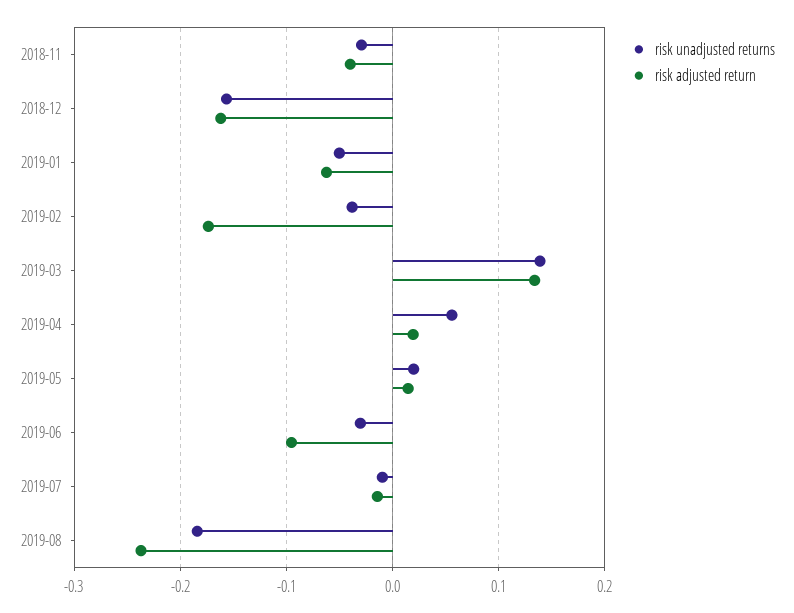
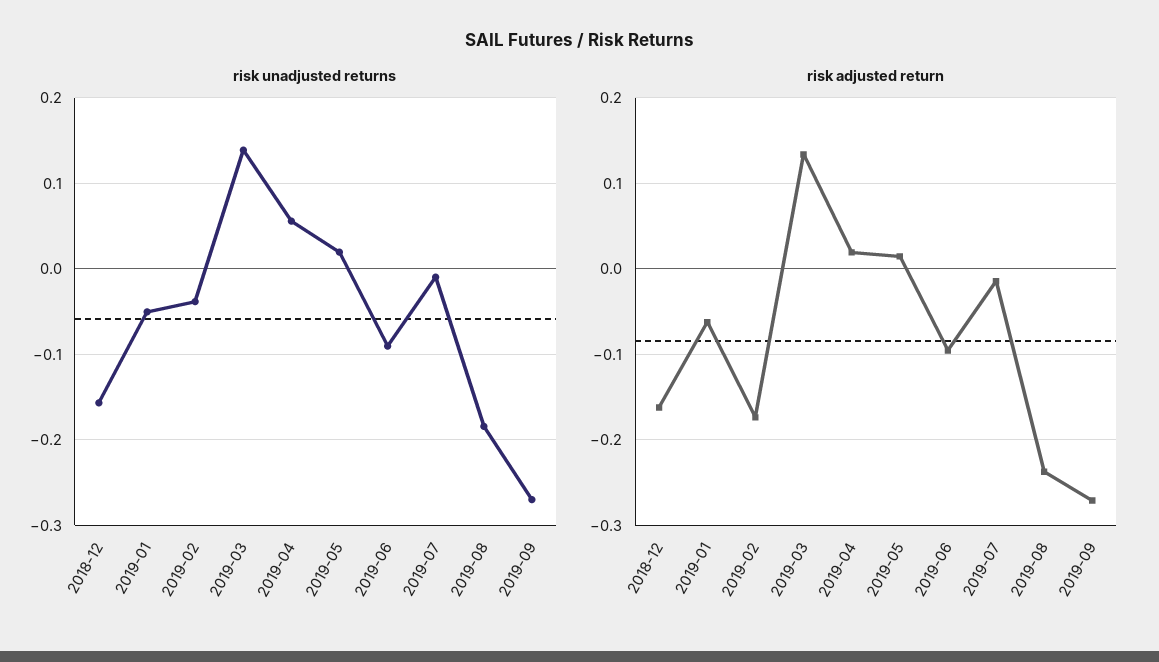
risk unadjusted returns, 2018-11: -0.03 -> none
risk adjusted return, 2018-11: -0.04 -> none
risk unadjusted returns, 2019-06: -0.03 -> -0.09
risk unadjusted returns, 2019-09: none -> -0.27
risk adjusted return, 2019-09: none -> -0.27

